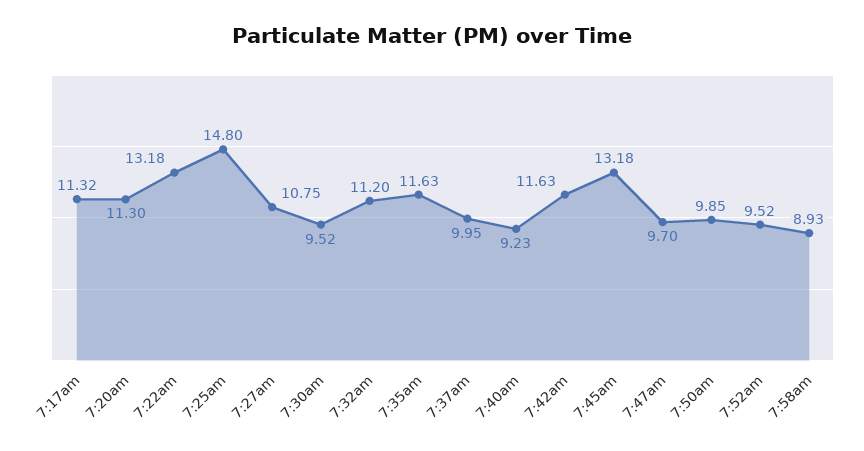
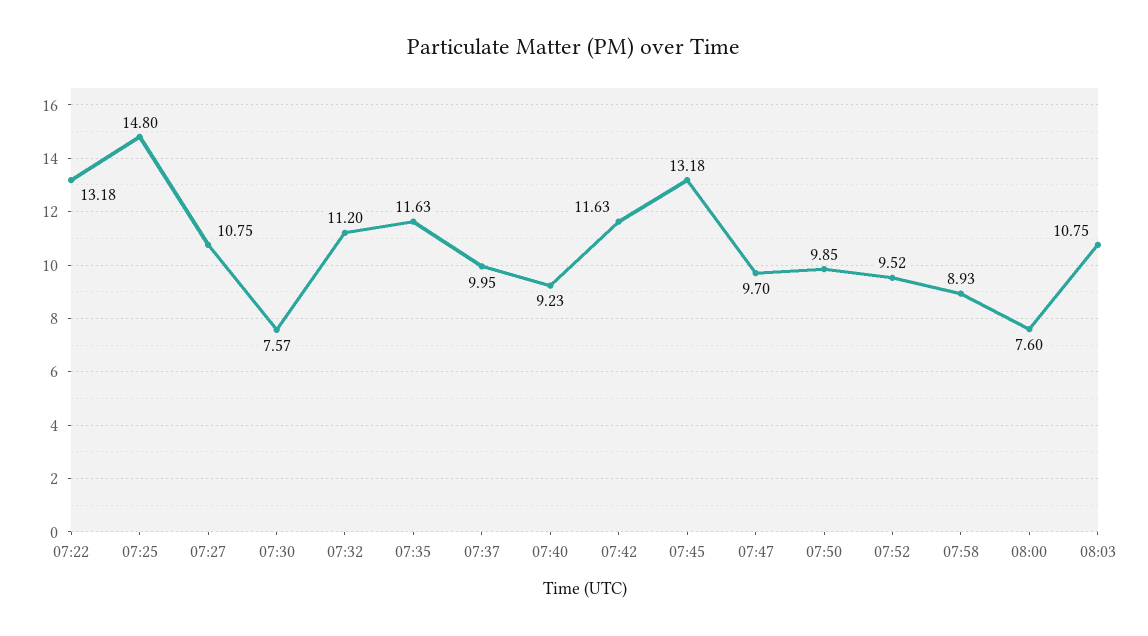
7:17am: 11.32 -> none
7:20am: 11.3 -> none
7:30am: 9.52 -> 7.57
08:00: none -> 7.6
08:03: none -> 10.75

